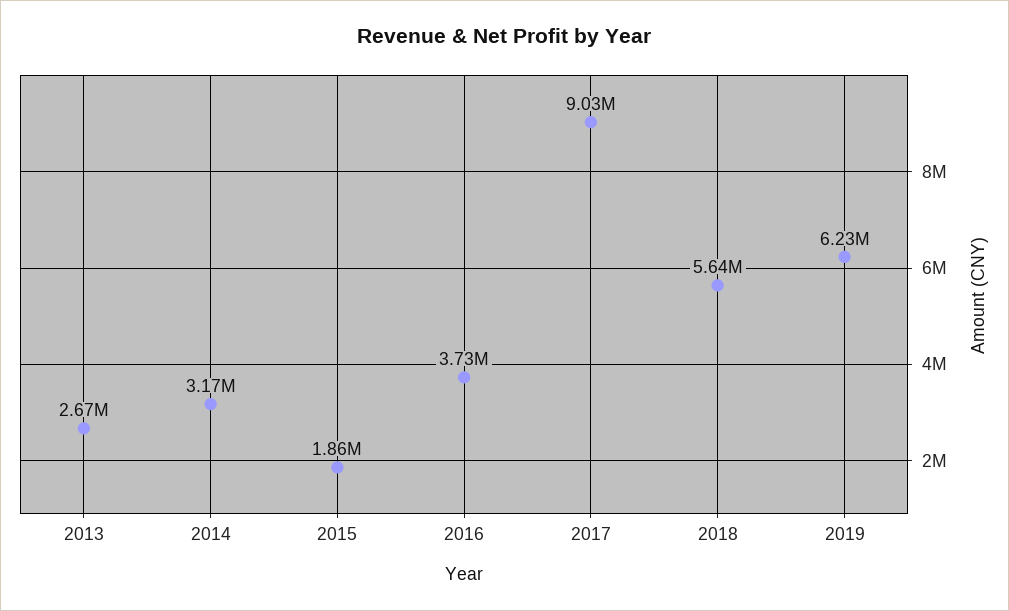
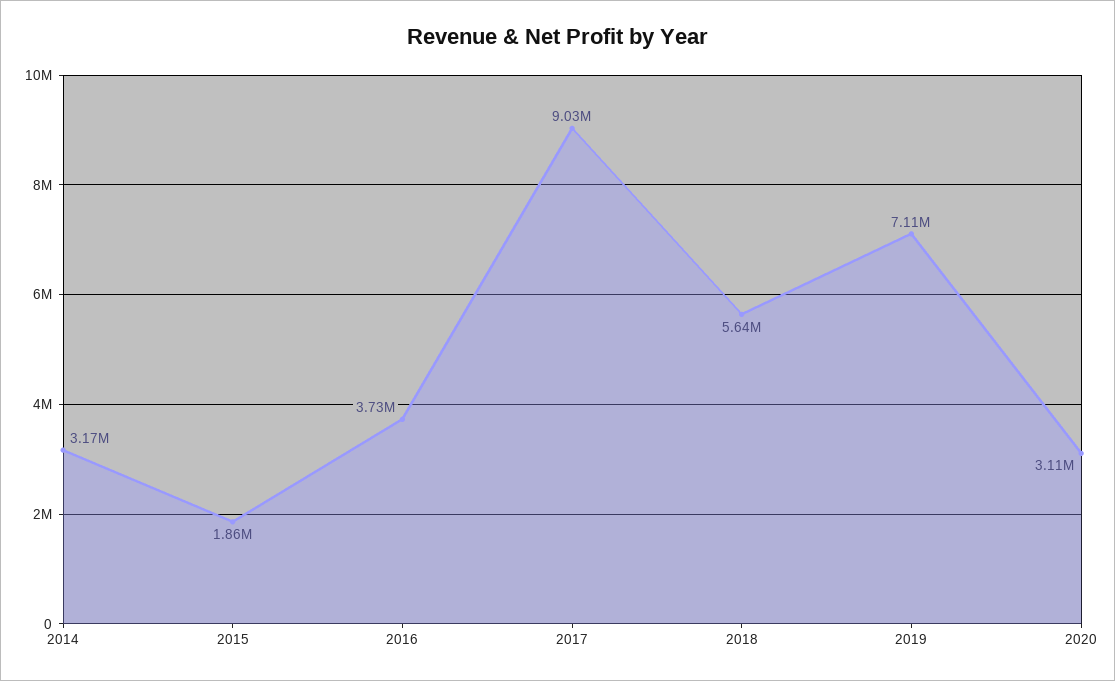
2013: 2670000 -> none
2019: 6230000 -> 7110000
2020: none -> 3110000

